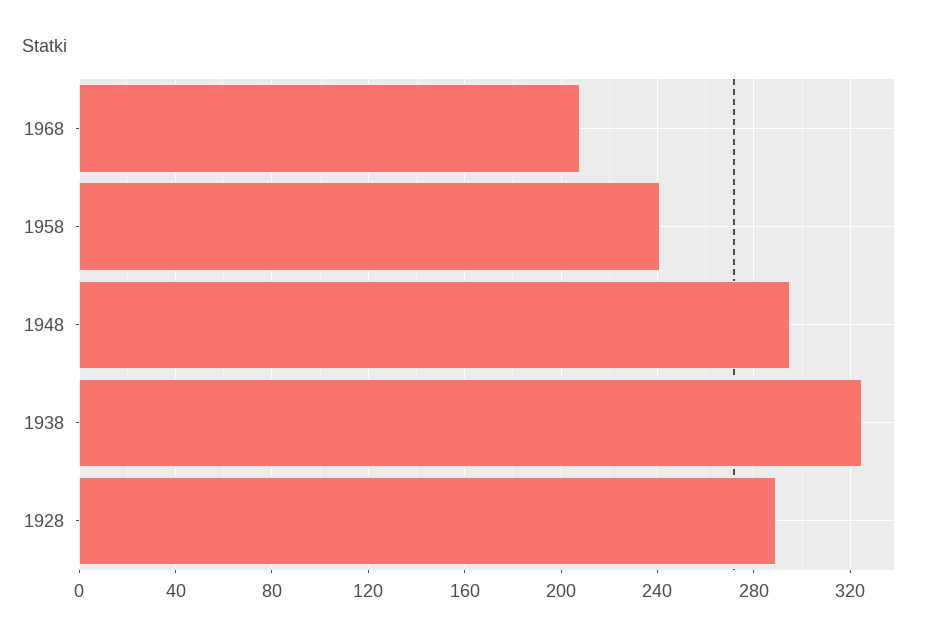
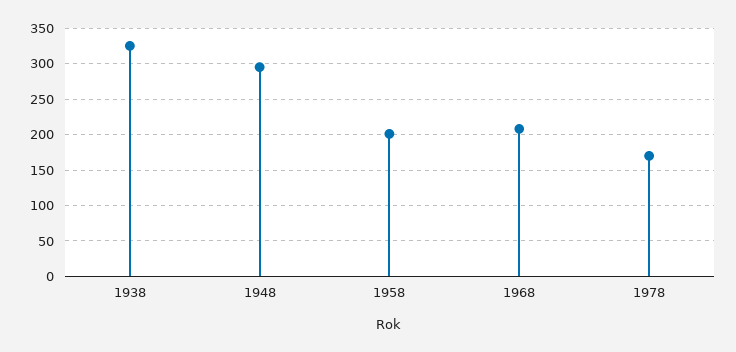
1958: 240 -> 200
1928: 290 -> none
1978: none -> 170

